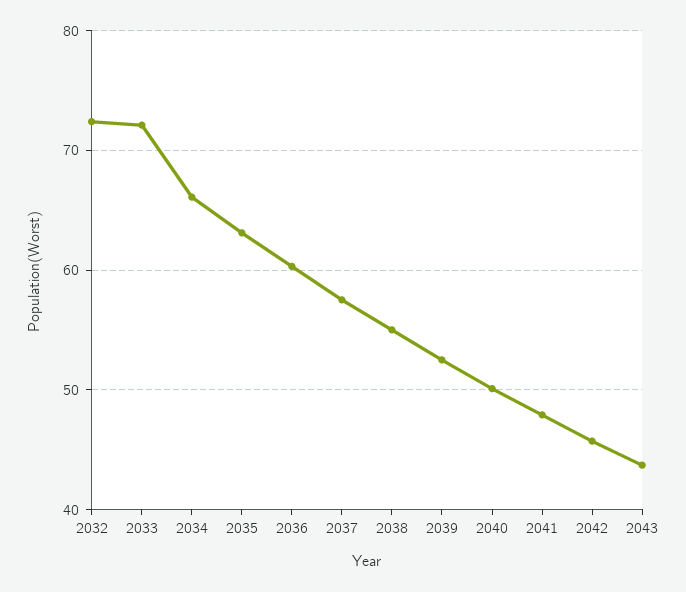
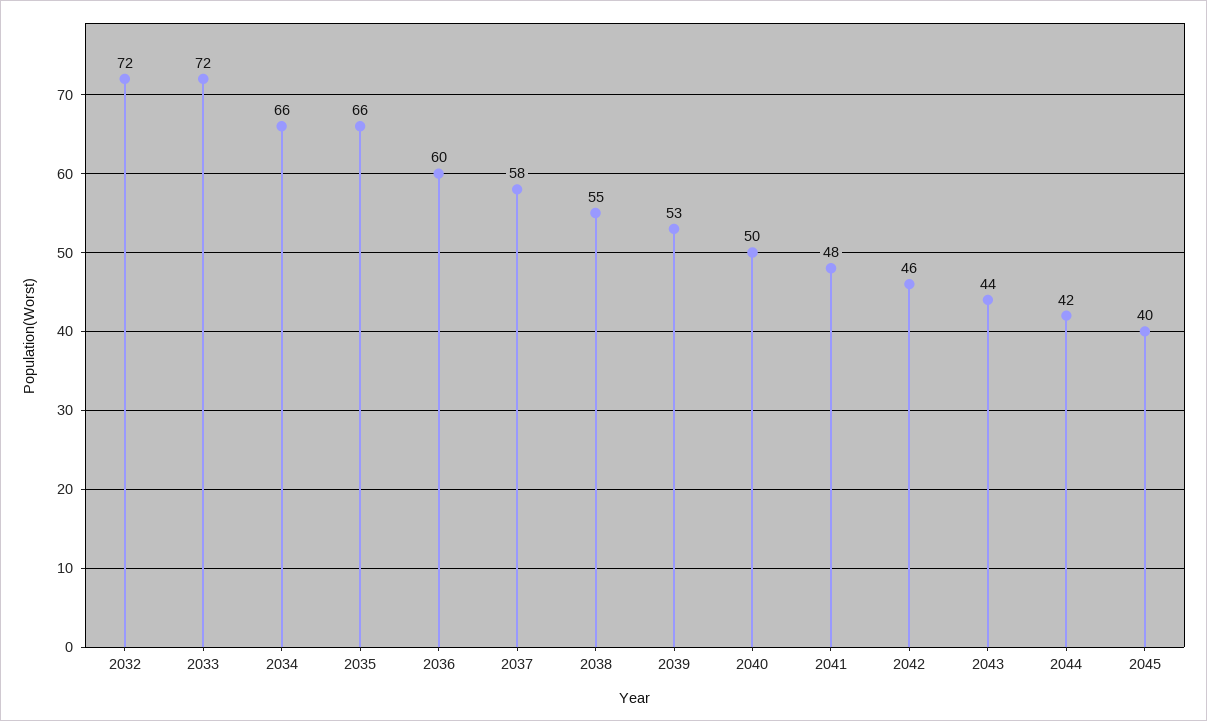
2035: 63 -> 66
2044: none -> 42
2045: none -> 40

